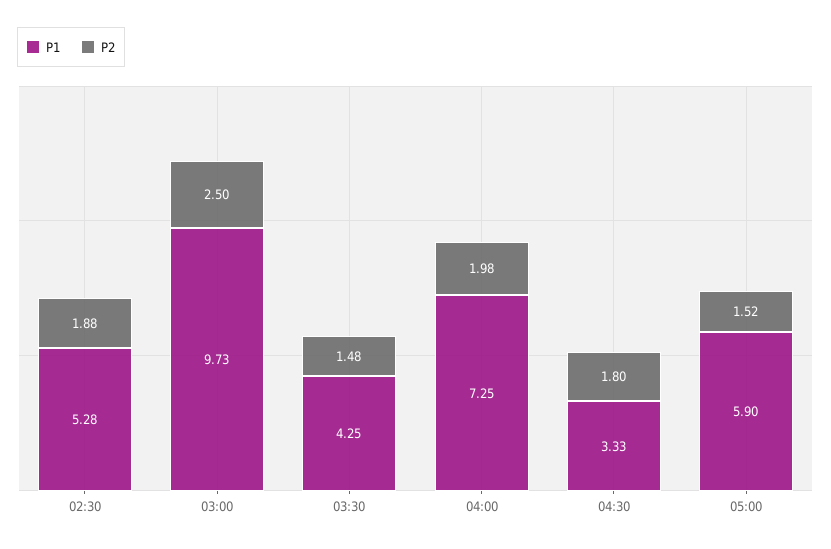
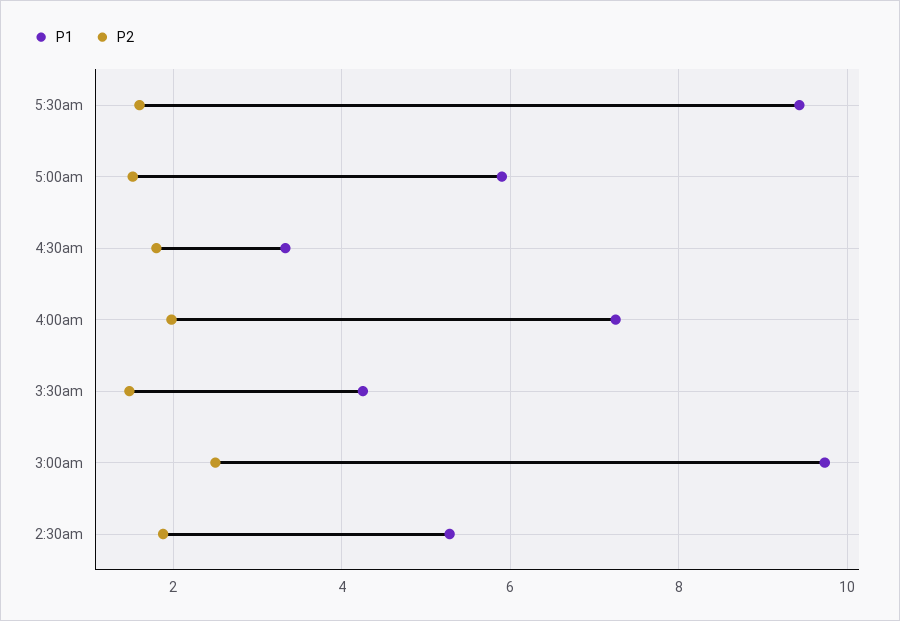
P1, 5:30am: none -> 9.4
P2, 5:30am: none -> 1.6

